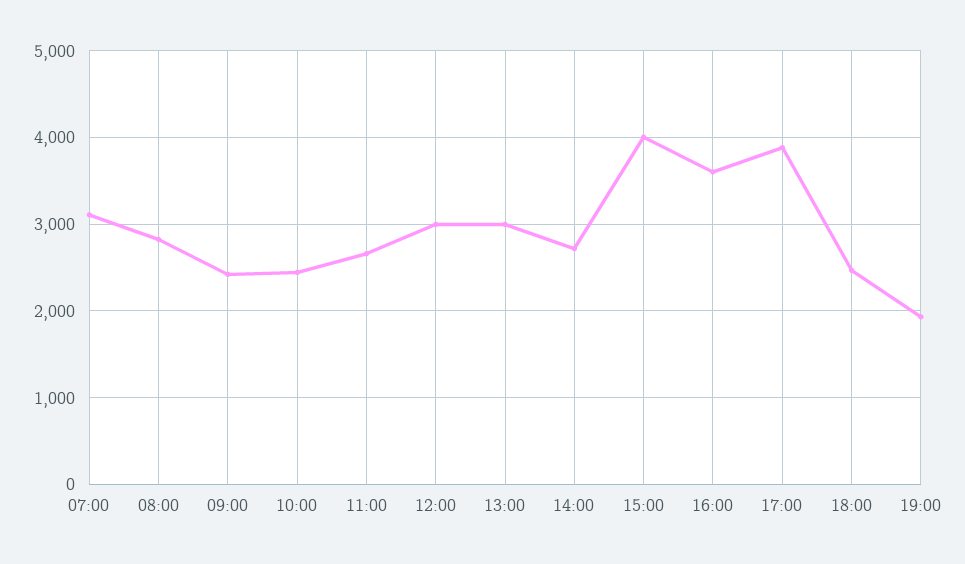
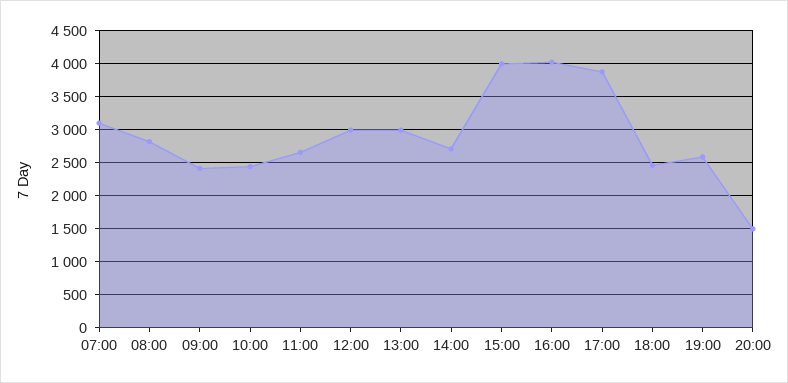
16:00: 3600 -> 4000
19:00: 1900 -> 2600
20:00: none -> 1500

